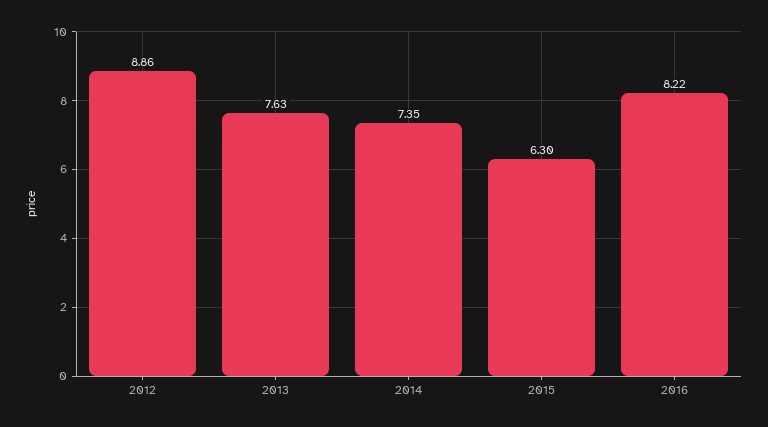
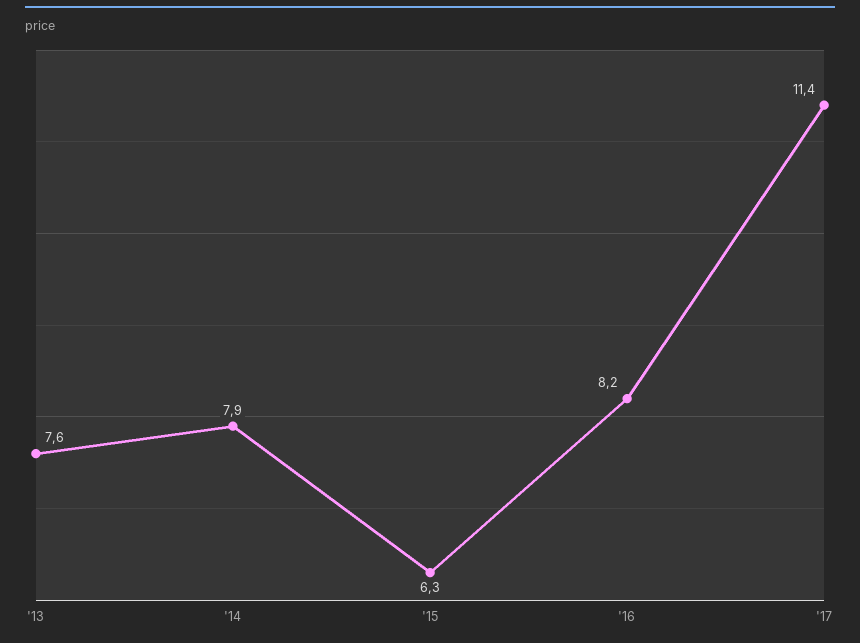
2012: 8.86 -> none
2014: 7.35 -> 7.9
'17: none -> 11.4

